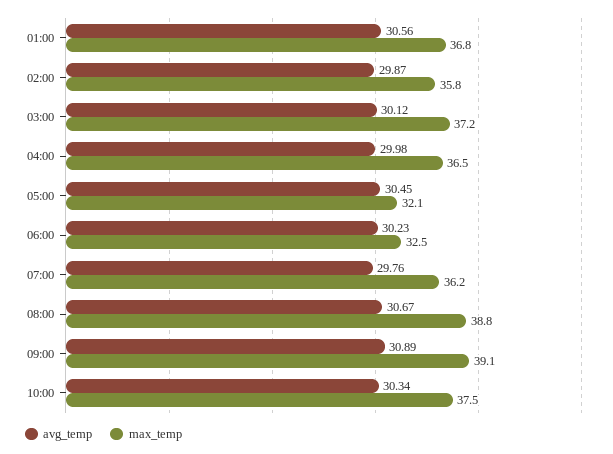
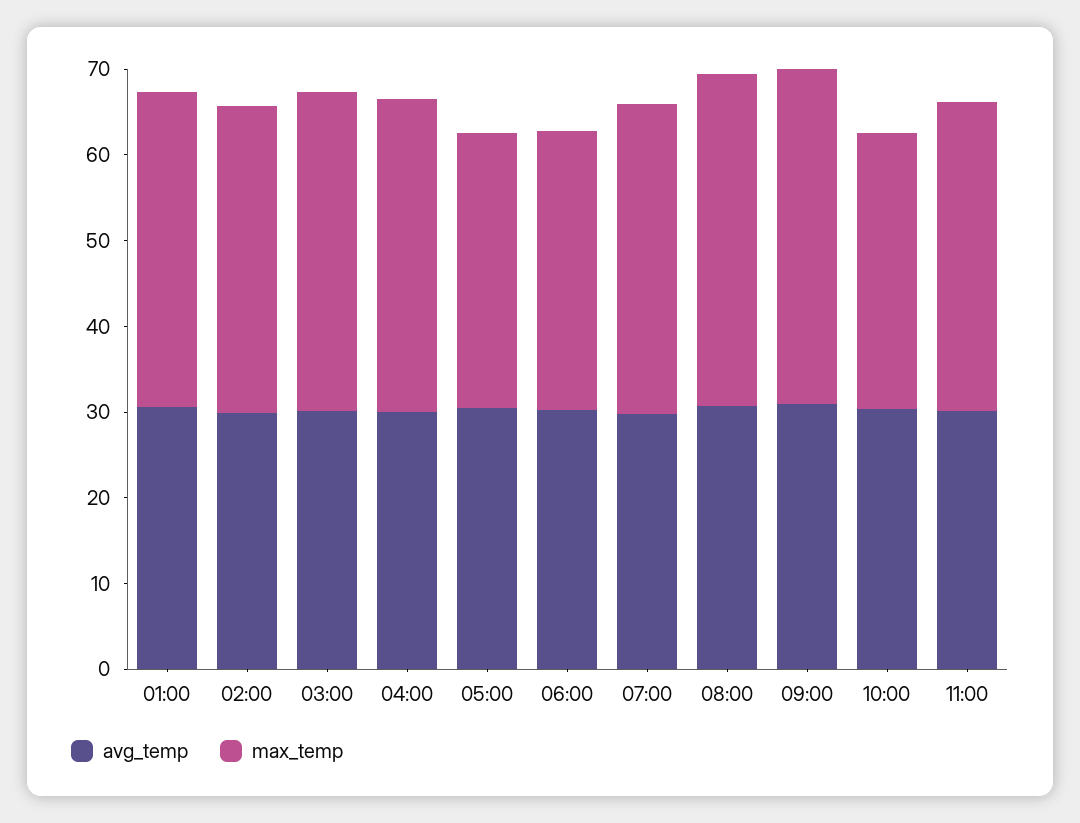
max_temp, 10:00: 37.5 -> 32
avg_temp, 11:00: none -> 30
max_temp, 11:00: none -> 36

